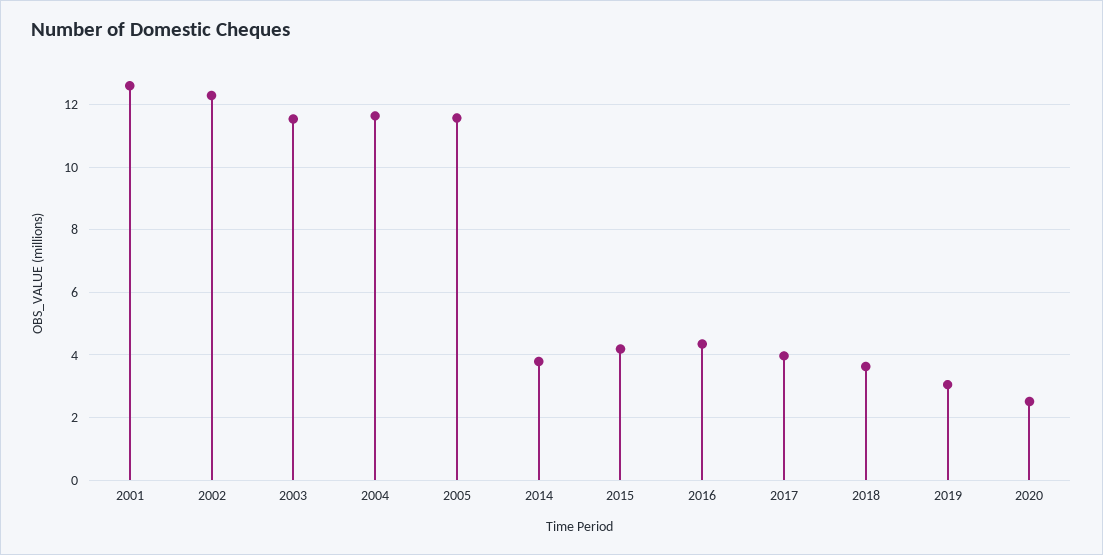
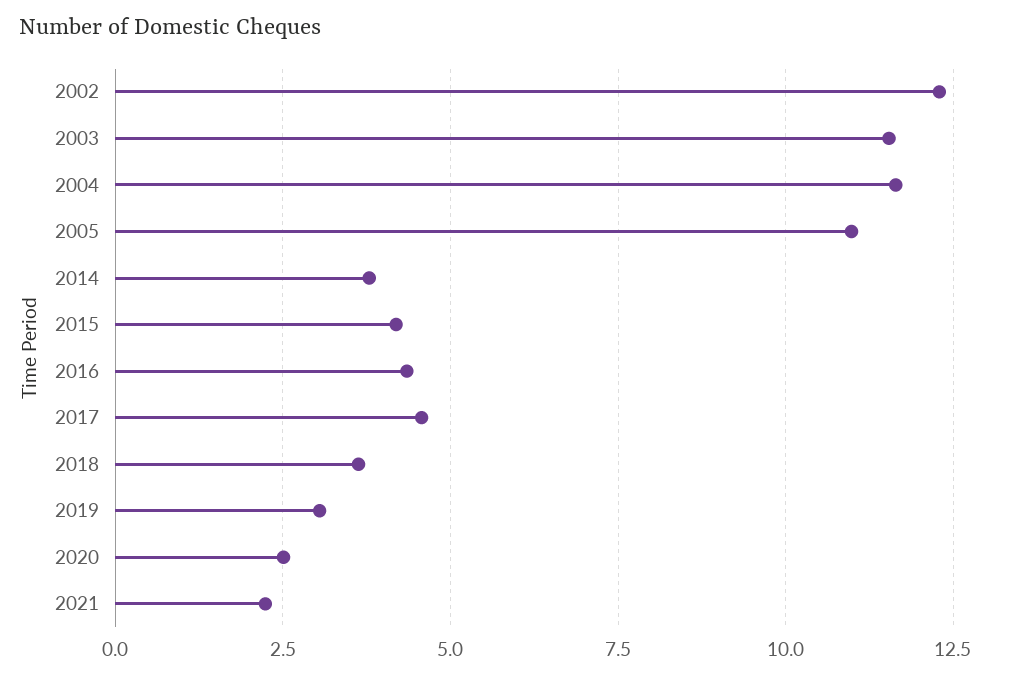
2001: 12.6 -> none
2005: 11.6 -> 11
2017: 4 -> 4.5
2021: none -> 2.25

